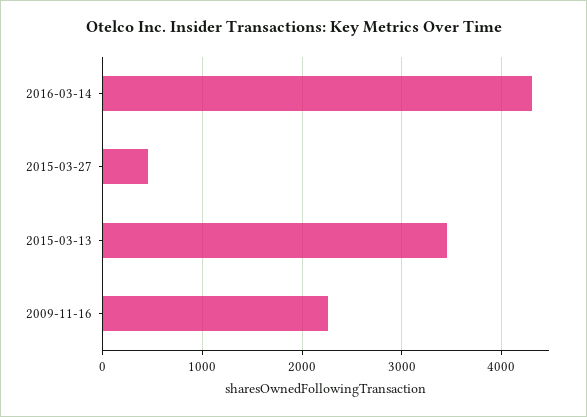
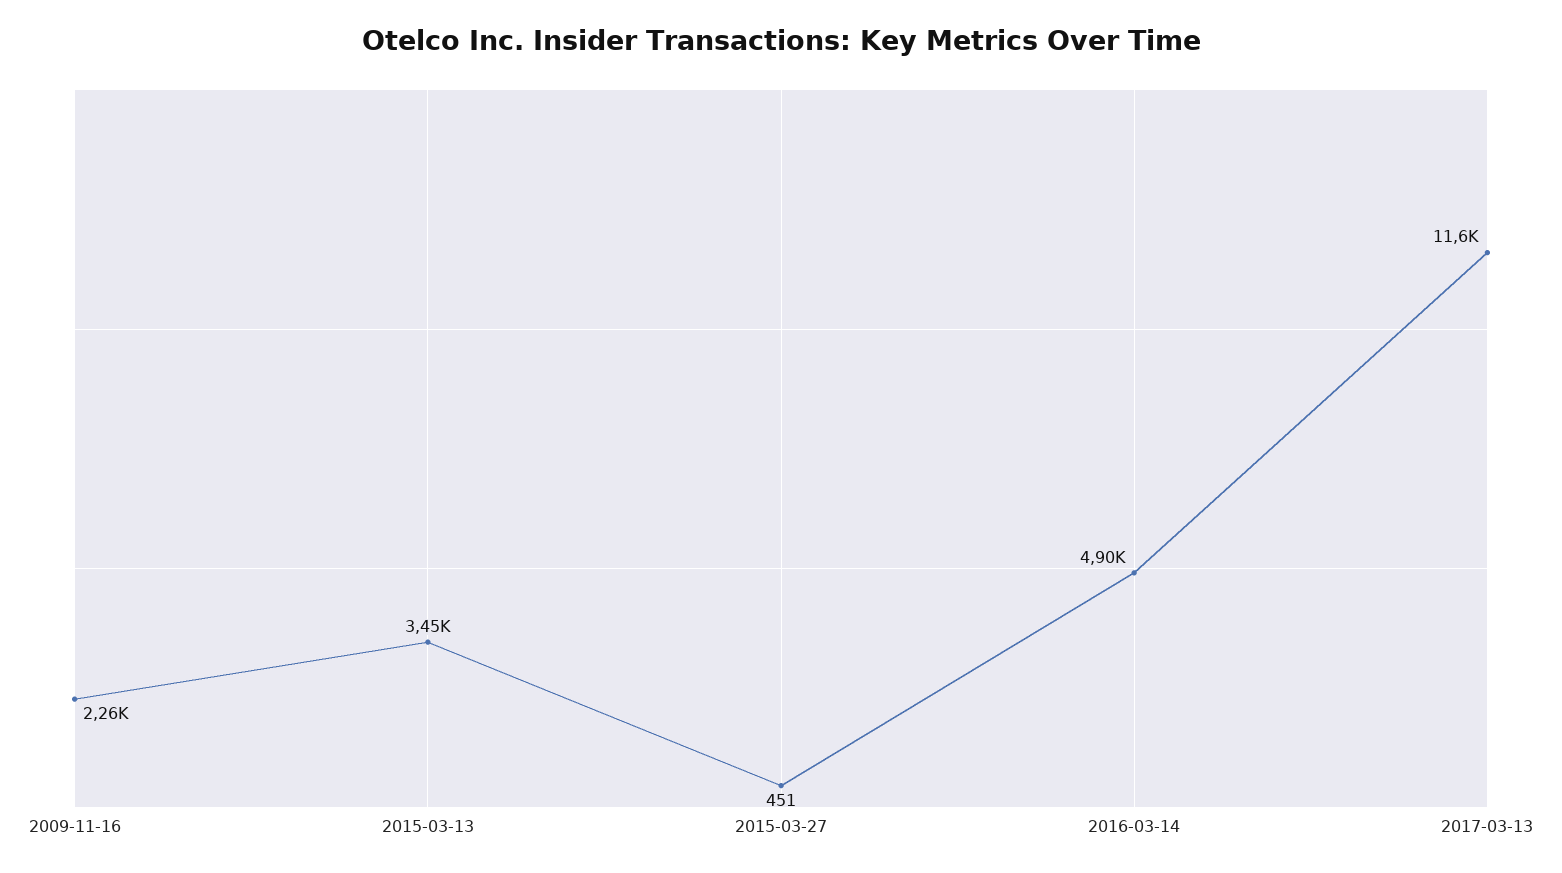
2016-03-14: 4300 -> 4900
2017-03-13: none -> 11600

